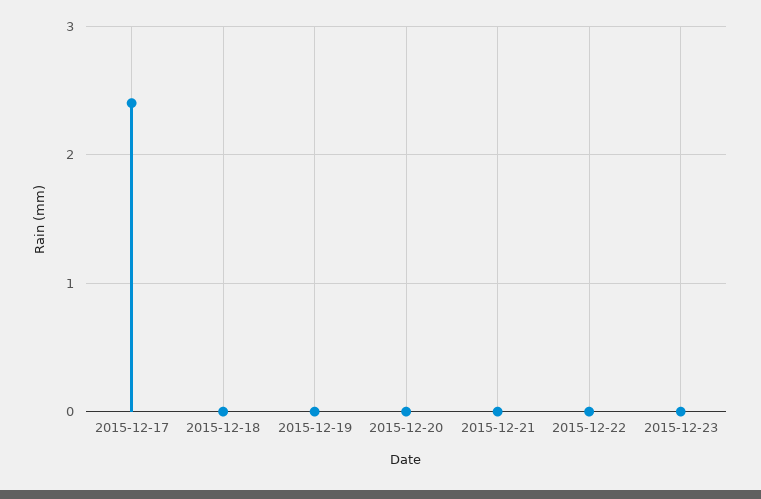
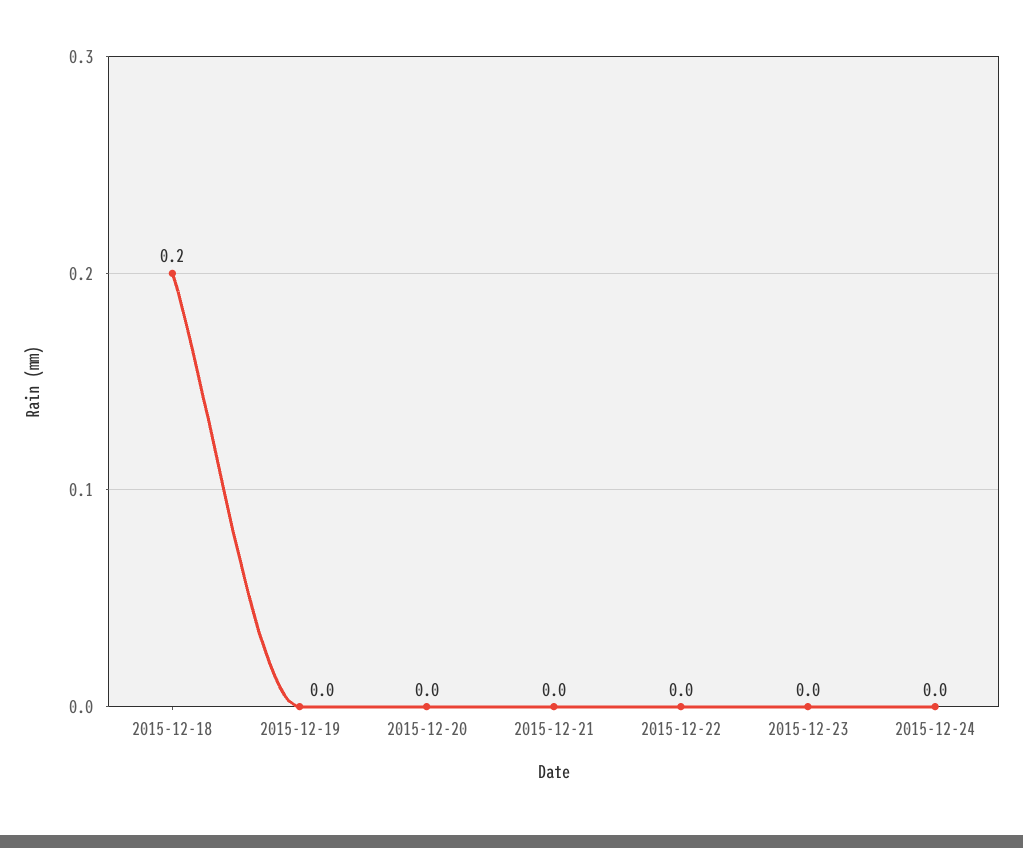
2015-12-17: 2.4 -> none
2015-12-18: 0 -> 0.2
2015-12-24: none -> 0

